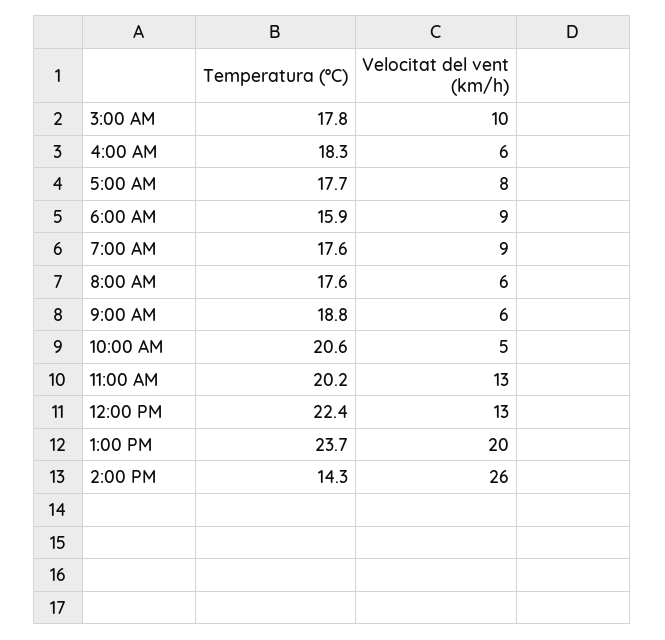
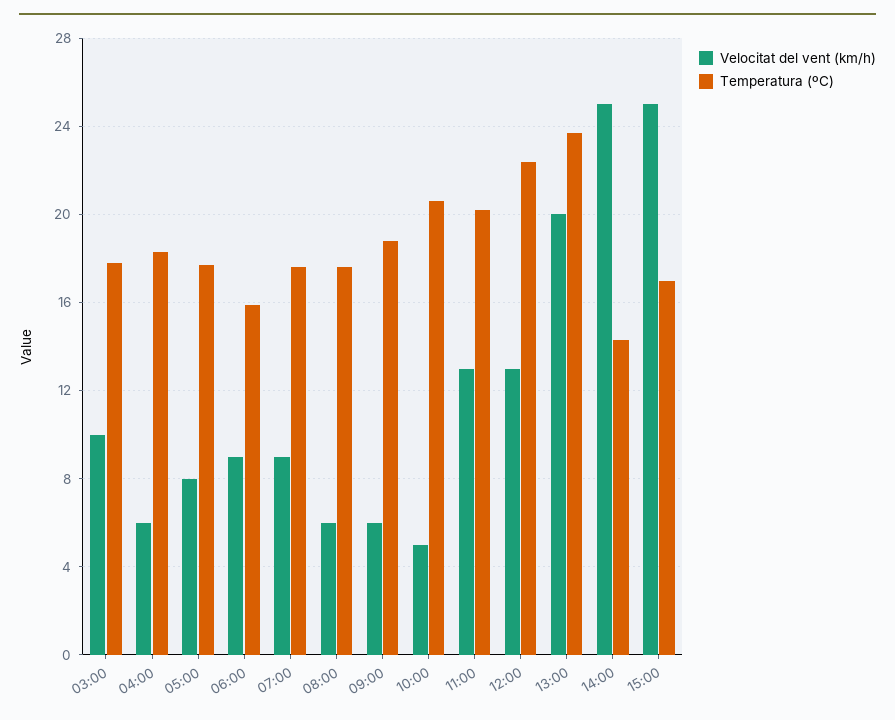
Velocitat del vent (km/h), 2:00 PM: 26 -> 25
Velocitat del vent (km/h), 15:00: none -> 25
Temperatura (ºC), 15:00: none -> 17

